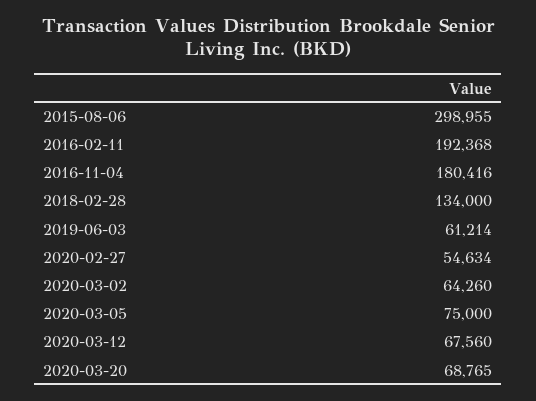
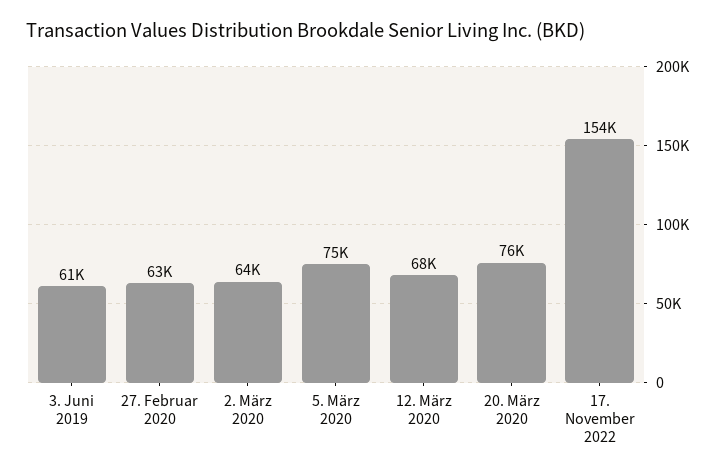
2015-08-06: 298955 -> none
2016-02-11: 192368 -> none
2016-11-04: 180416 -> none
2018-02-28: 134000 -> none
2020-02-27: 54634 -> 63000
2020-03-20: 68765 -> 76000
17. November 2022: none -> 154000

